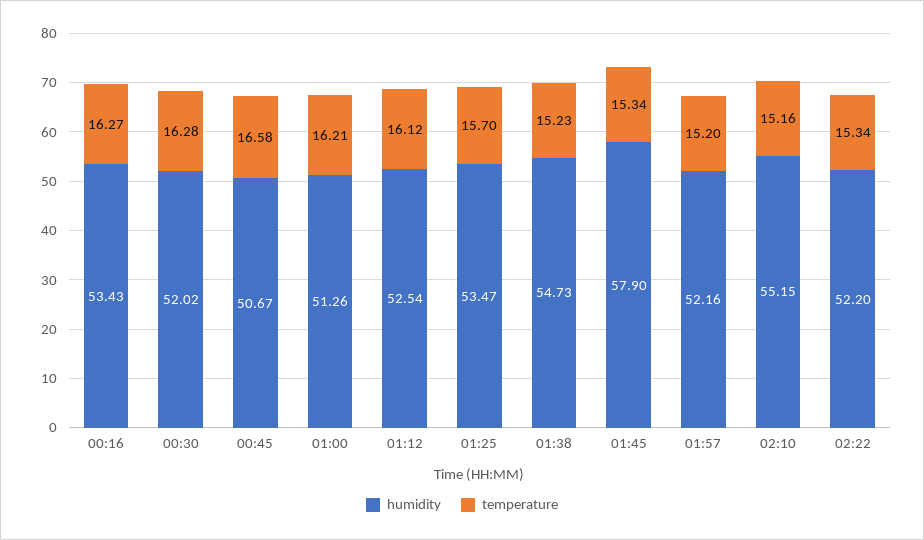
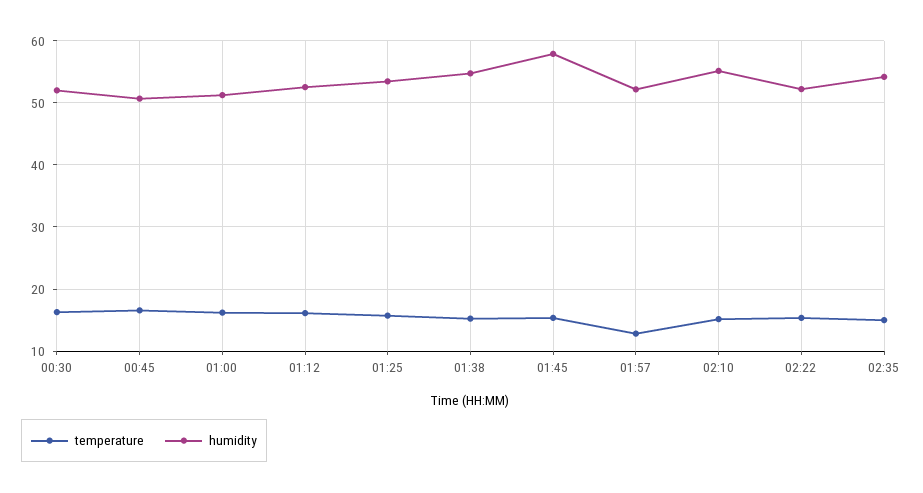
humidity, 00:16: 53.43 -> none
temperature, 00:16: 16.27 -> none
temperature, 01:57: 15.2 -> 13
temperature, 02:35: none -> 15
humidity, 02:35: none -> 54

